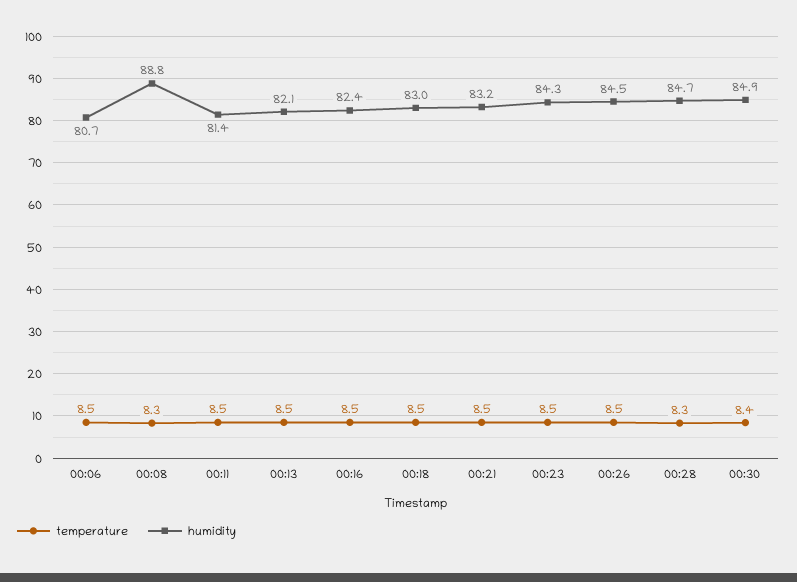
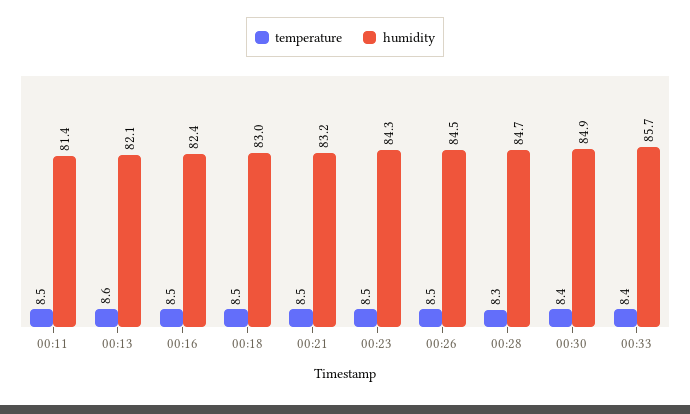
temperature, 00:06: 8.5 -> none
humidity, 00:06: 80.7 -> none
temperature, 00:08: 8.3 -> none
humidity, 00:08: 88.8 -> none
temperature, 00:13: 8.5 -> 8.6
temperature, 00:33: none -> 8.4
humidity, 00:33: none -> 85.7

